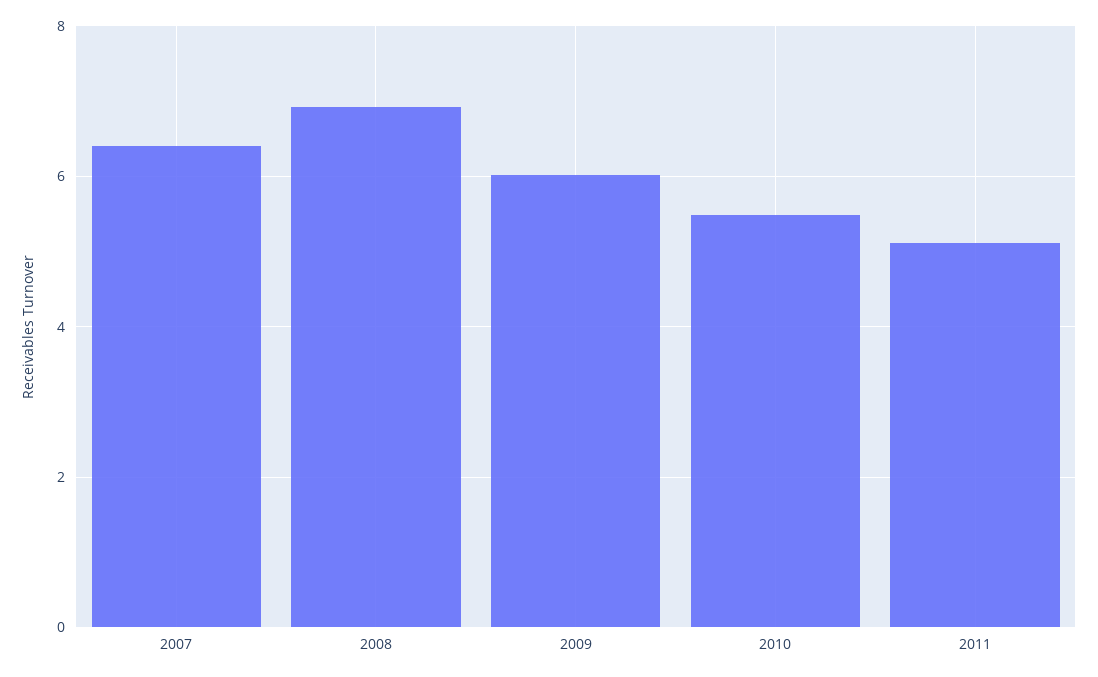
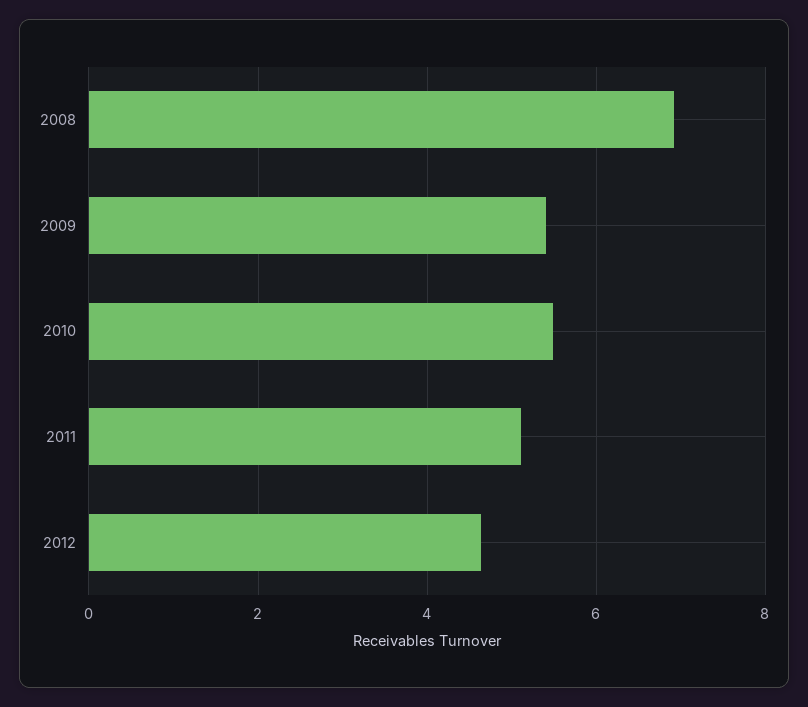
2007: 6.4 -> none
2009: 6 -> 5.4
2012: none -> 4.6

